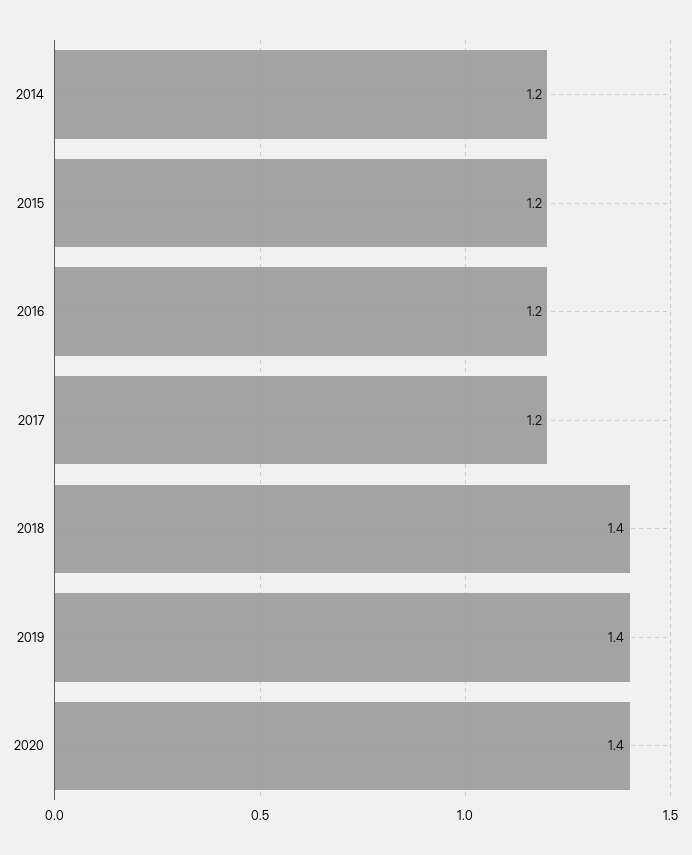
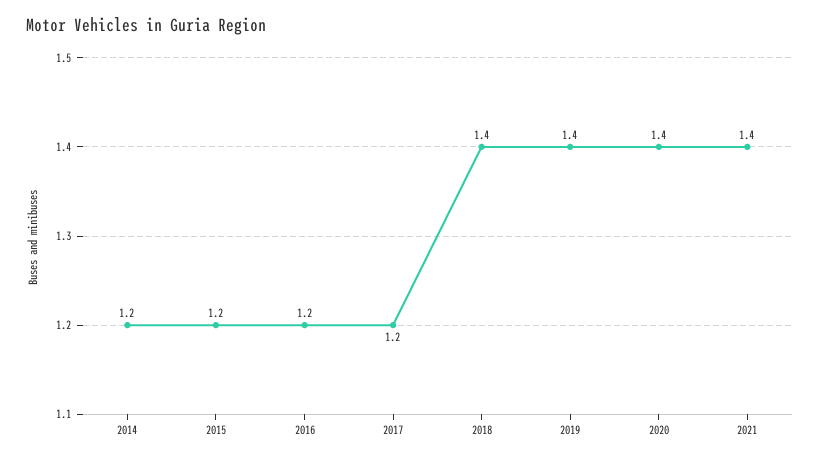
2021: none -> 1.4

